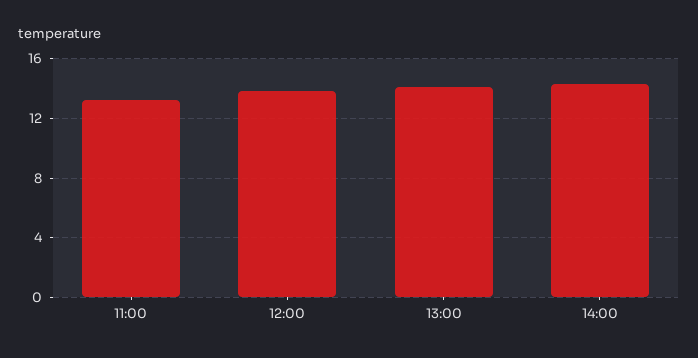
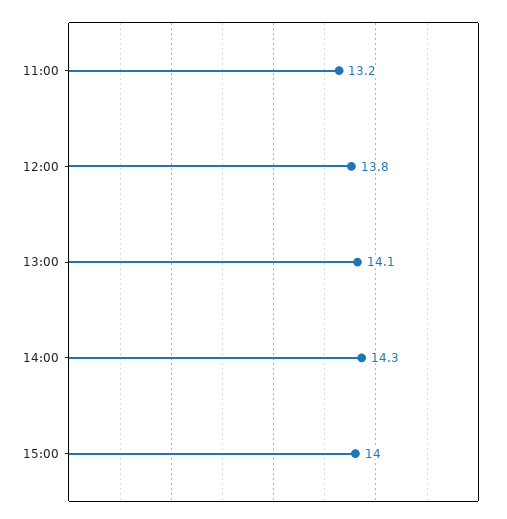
15:00: none -> 14

